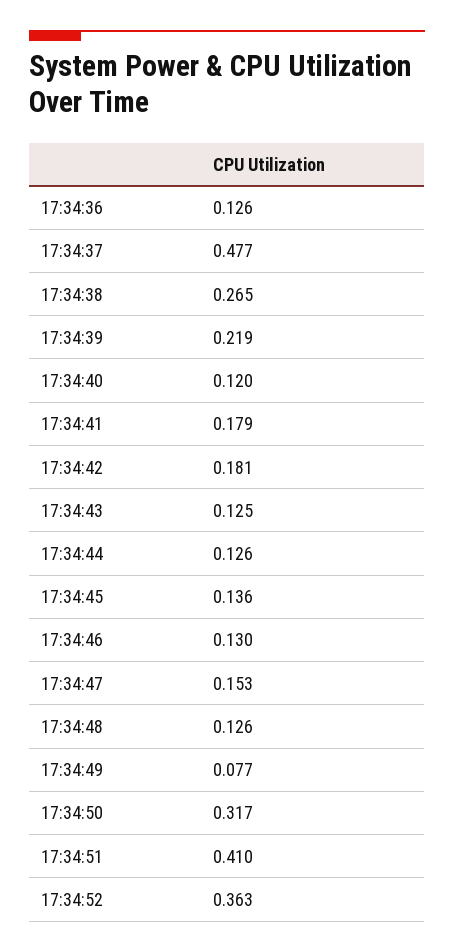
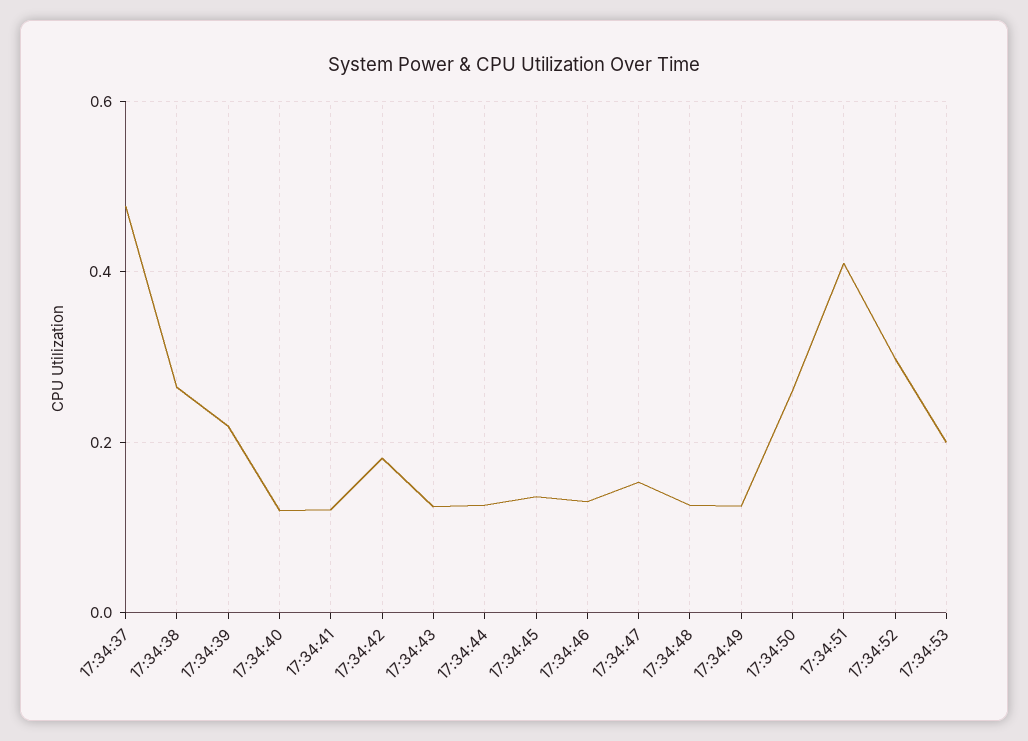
17:34:36: 0.126 -> none
17:34:41: 0.179 -> 0.12
17:34:49: 0.077 -> 0.12
17:34:50: 0.317 -> 0.26
17:34:52: 0.363 -> 0.3
17:34:53: none -> 0.2

